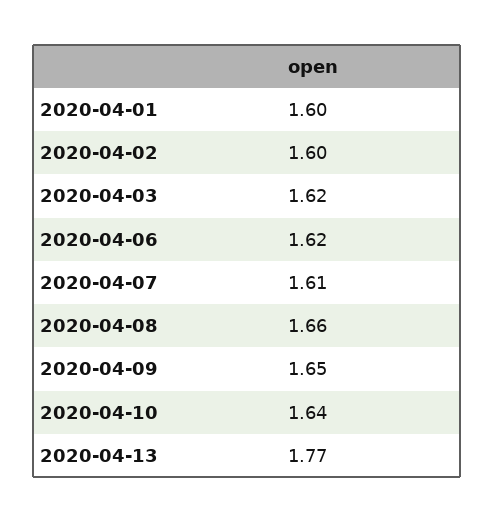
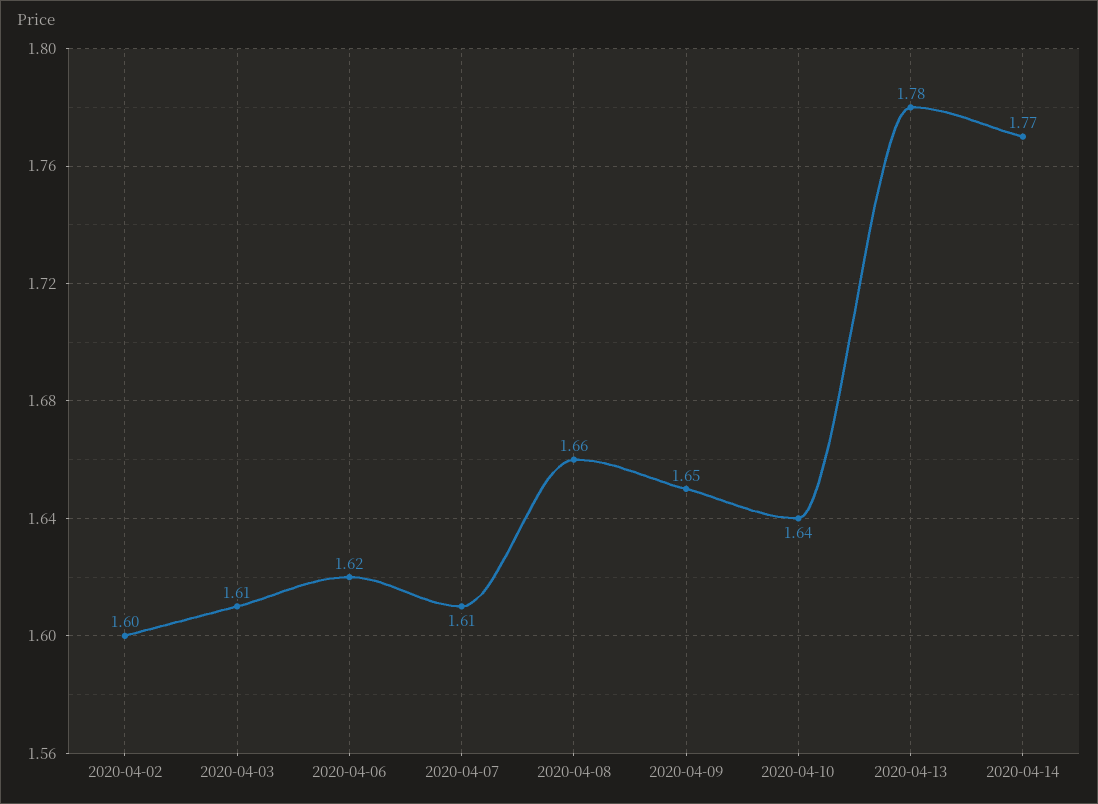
2020-04-01: 1.6 -> none
2020-04-03: 1.62 -> 1.61
2020-04-13: 1.77 -> 1.78
2020-04-14: none -> 1.77

